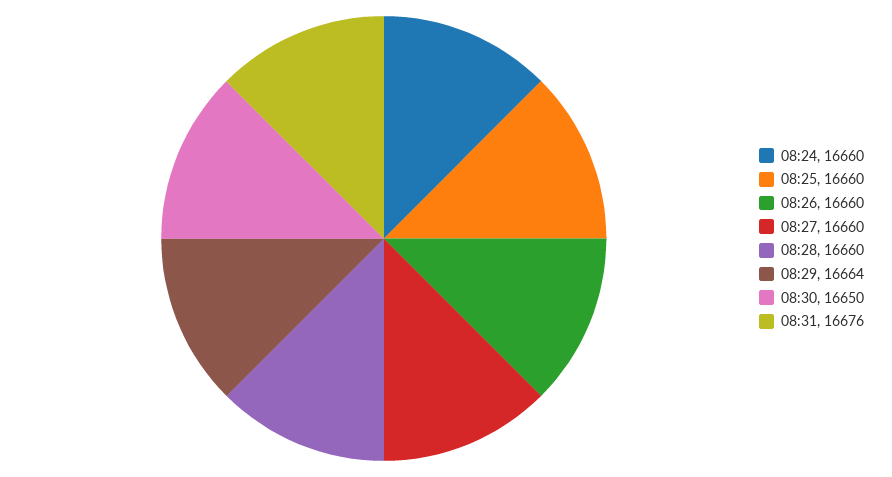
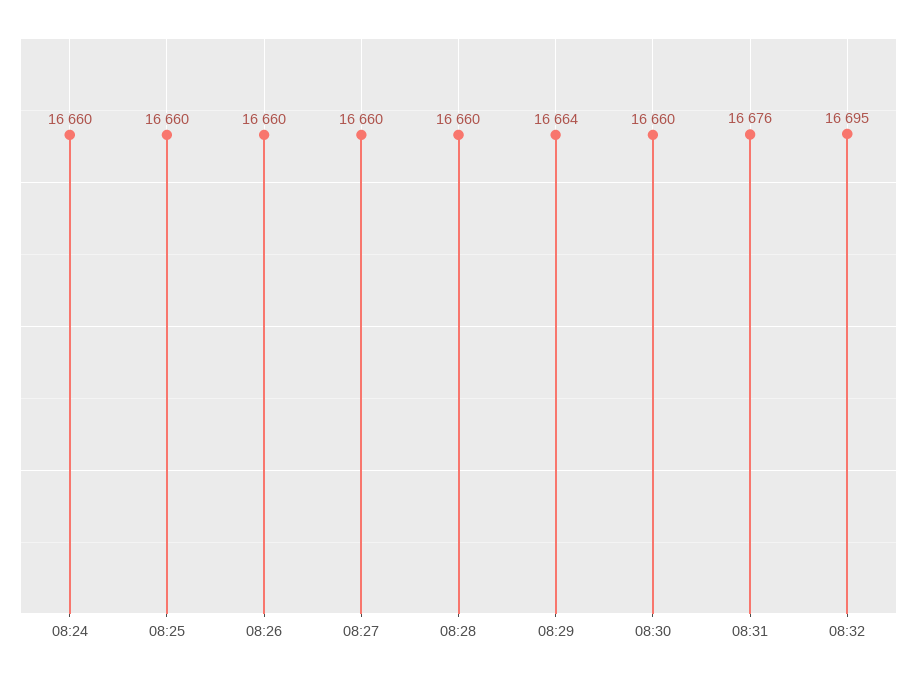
08:30: 16650 -> 16660
08:32: none -> 16695

